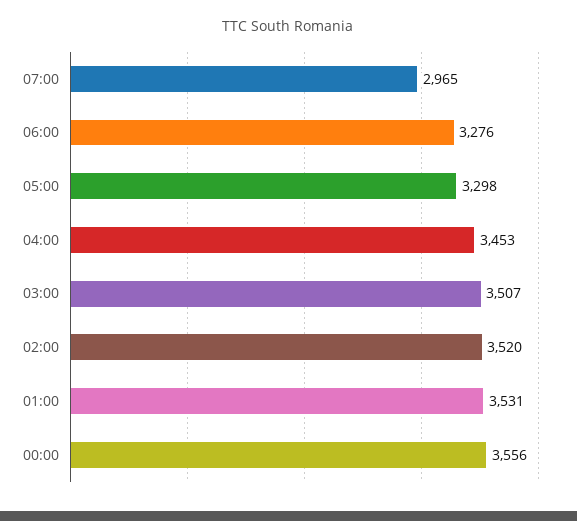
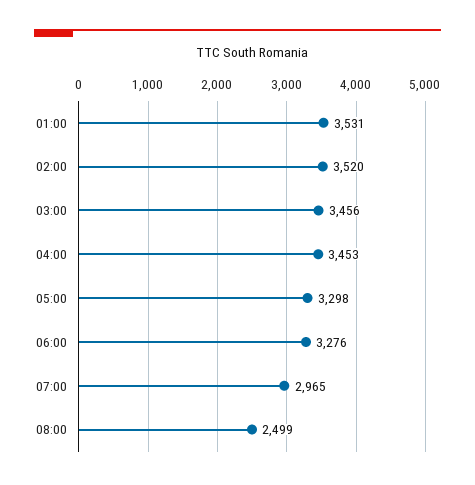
03:00: 3507 -> 3456
00:00: 3556 -> none
08:00: none -> 2499

